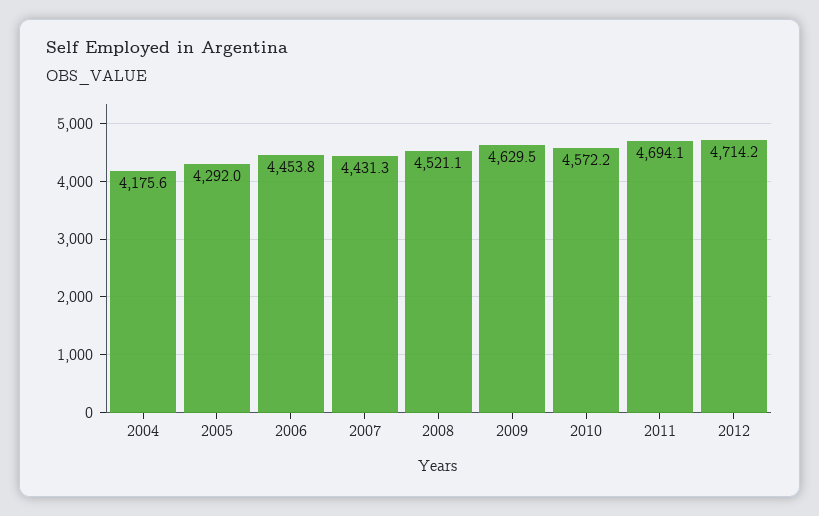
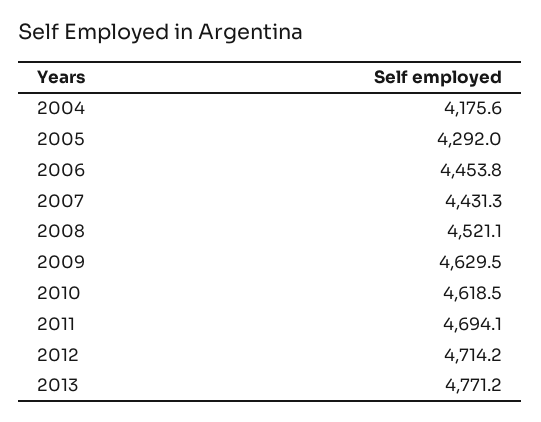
2010: 4572.2 -> 4618.5
2013: none -> 4771.2

